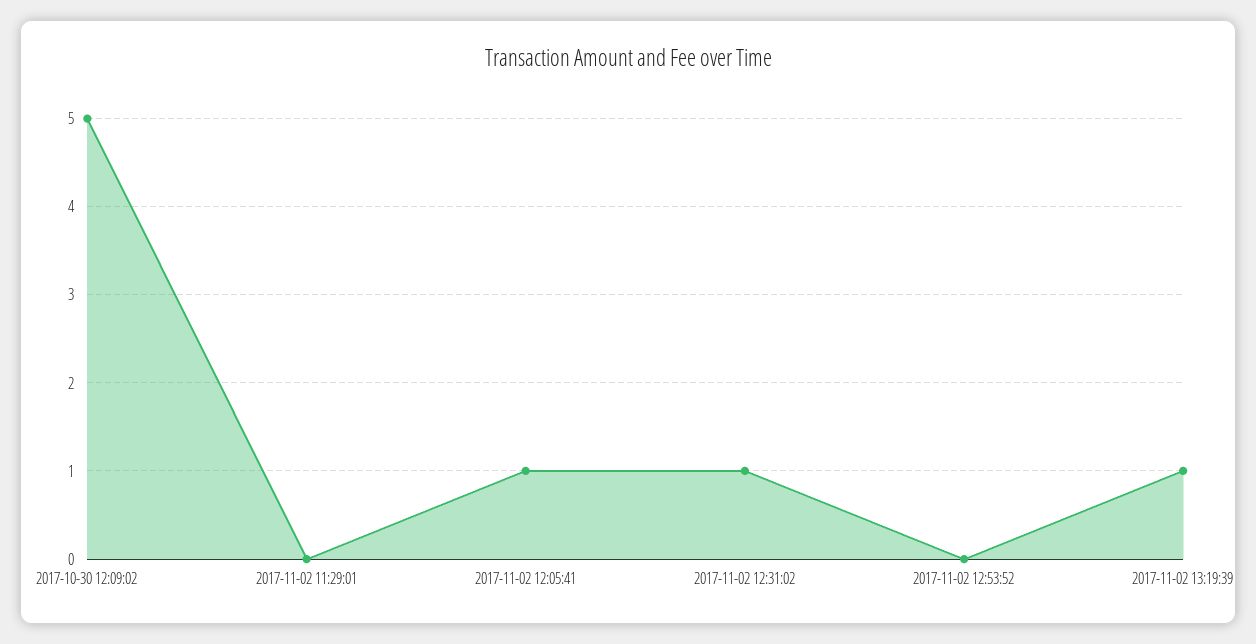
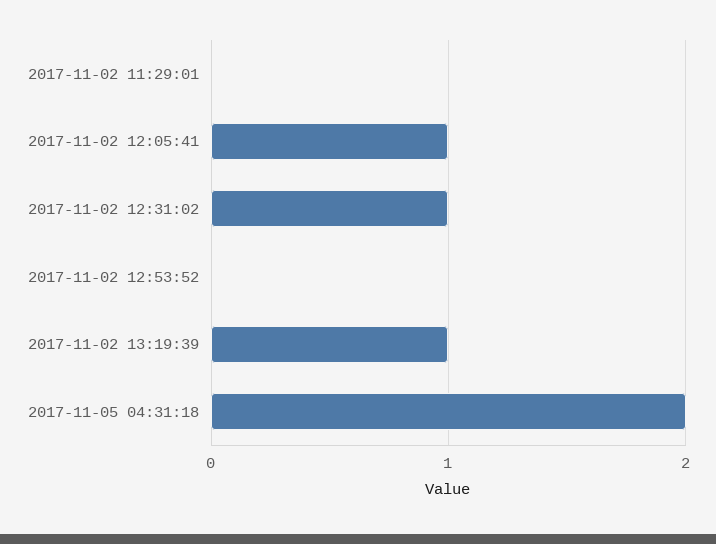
2017-10-30 12:09:02: 5 -> none
2017-11-05 04:31:18: none -> 2

